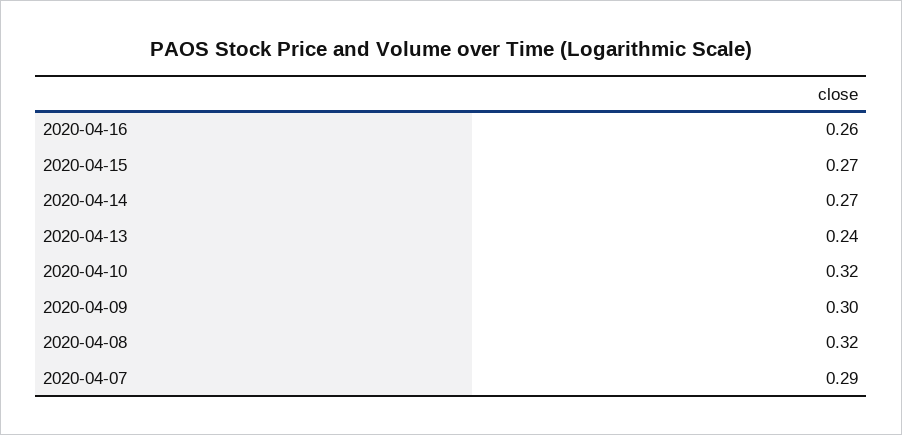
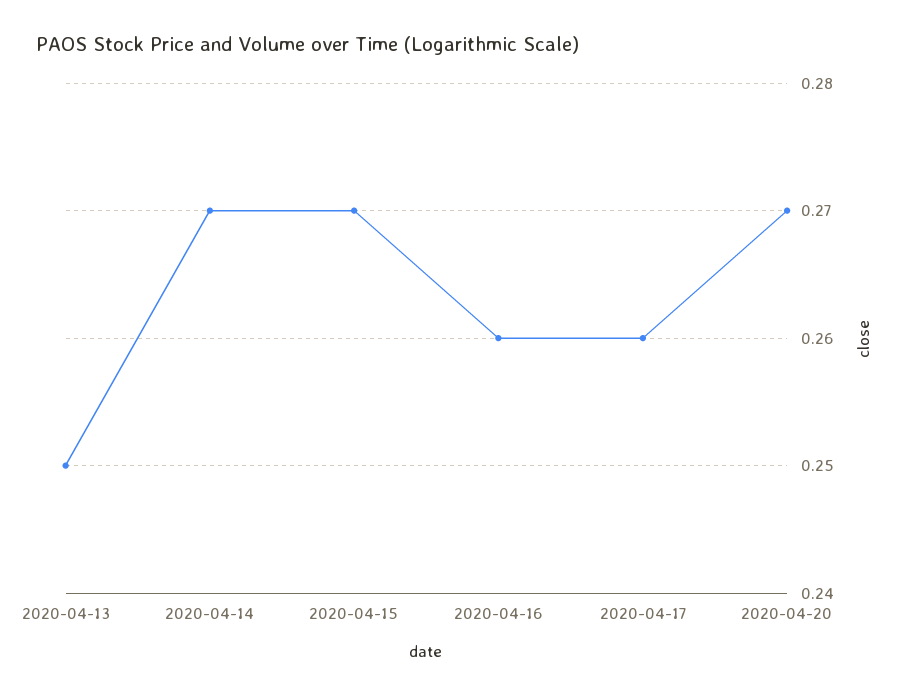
2020-04-13: 0.24 -> 0.25
2020-04-10: 0.32 -> none
2020-04-09: 0.3 -> none
2020-04-08: 0.32 -> none
2020-04-07: 0.29 -> none
2020-04-17: none -> 0.26
2020-04-20: none -> 0.27

